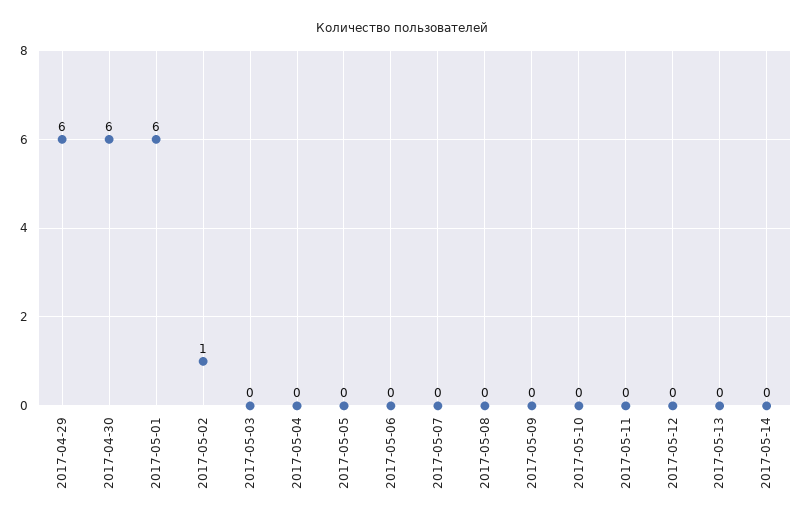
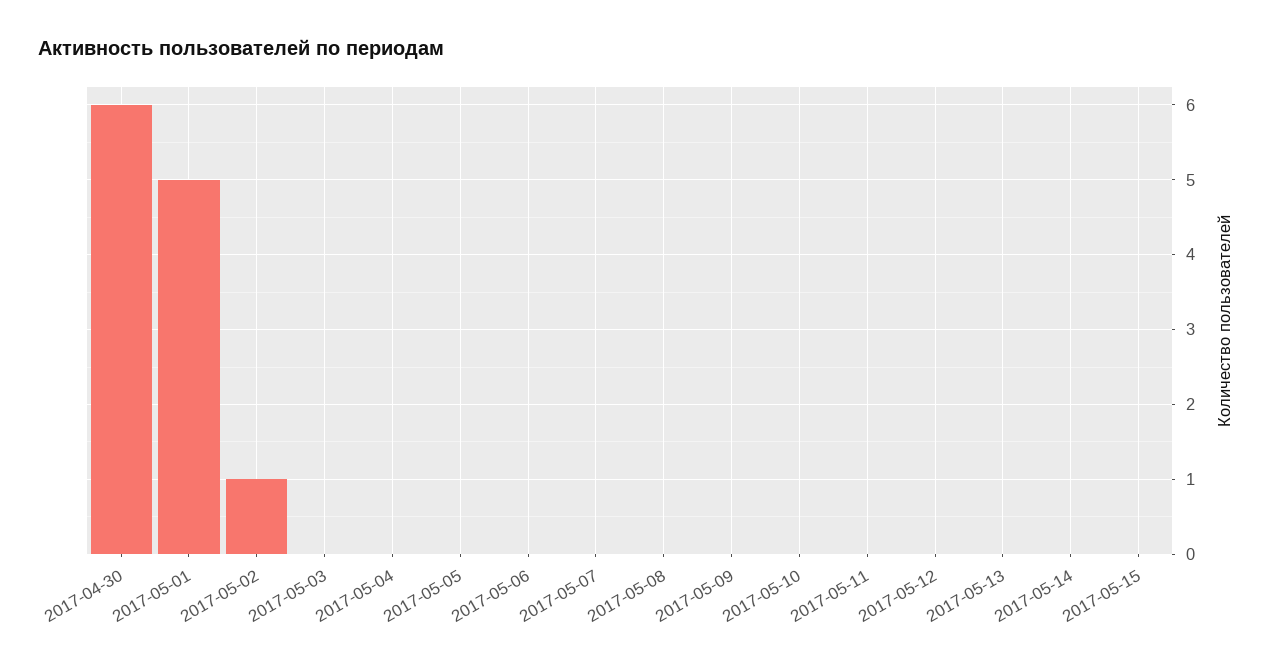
2017-04-29: 6 -> none
2017-05-01: 6 -> 5
2017-05-15: none -> 0

